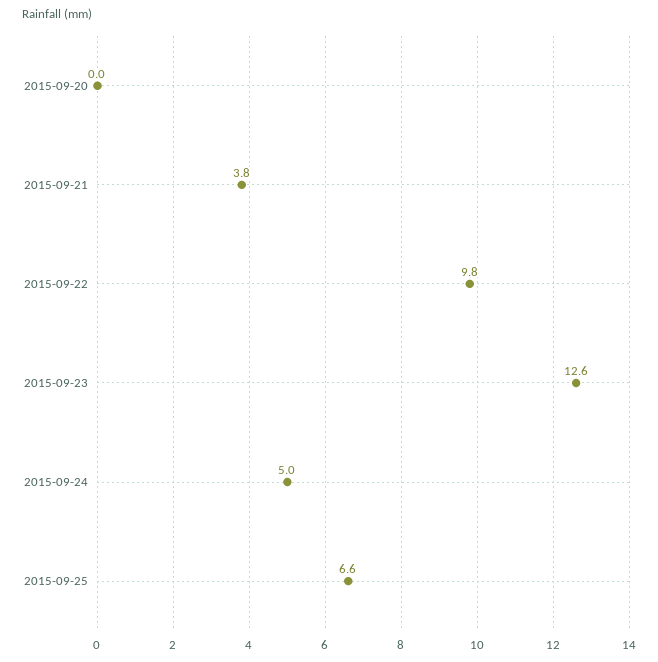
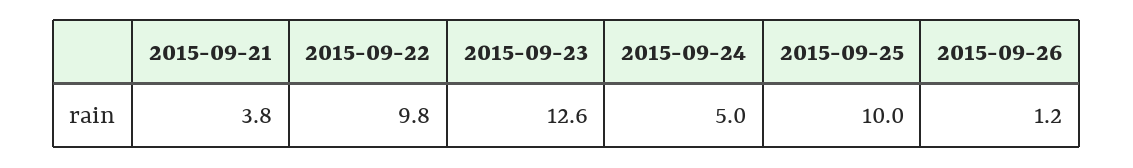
2015-09-20: 0 -> none
2015-09-25: 6.6 -> 10
2015-09-26: none -> 1.2

